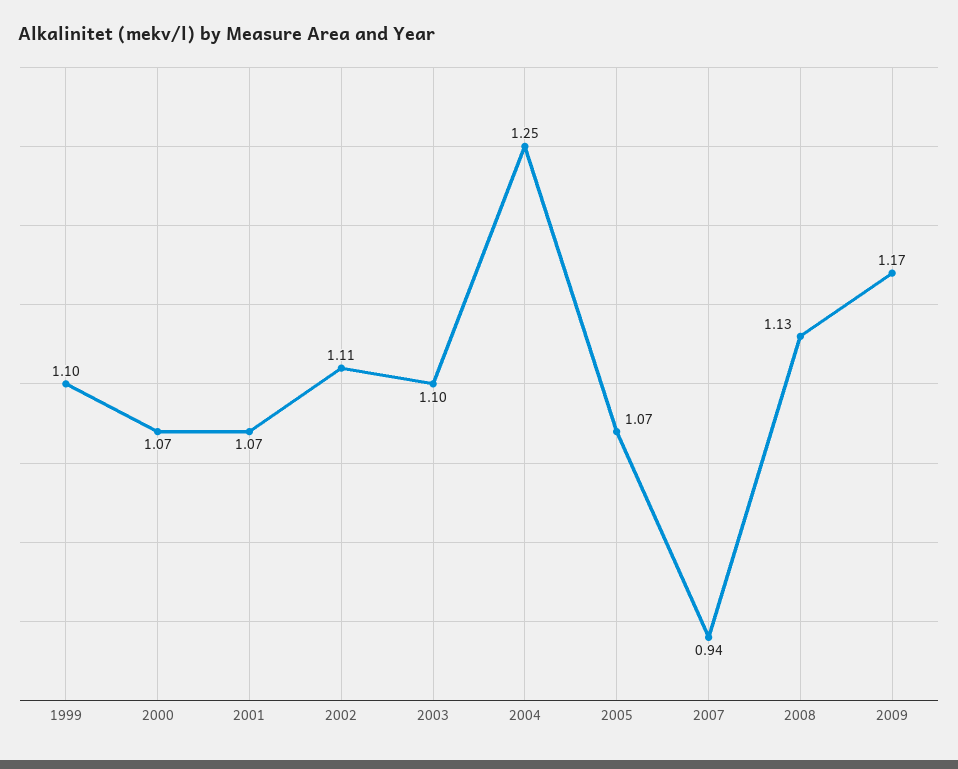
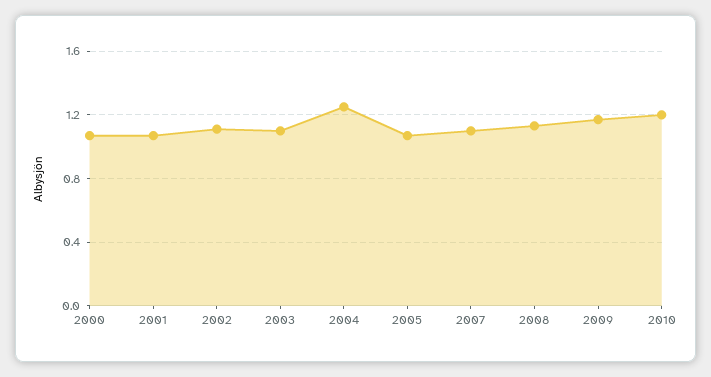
1999: 1.1 -> none
2007: 0.94 -> 1.1
2010: none -> 1.2

